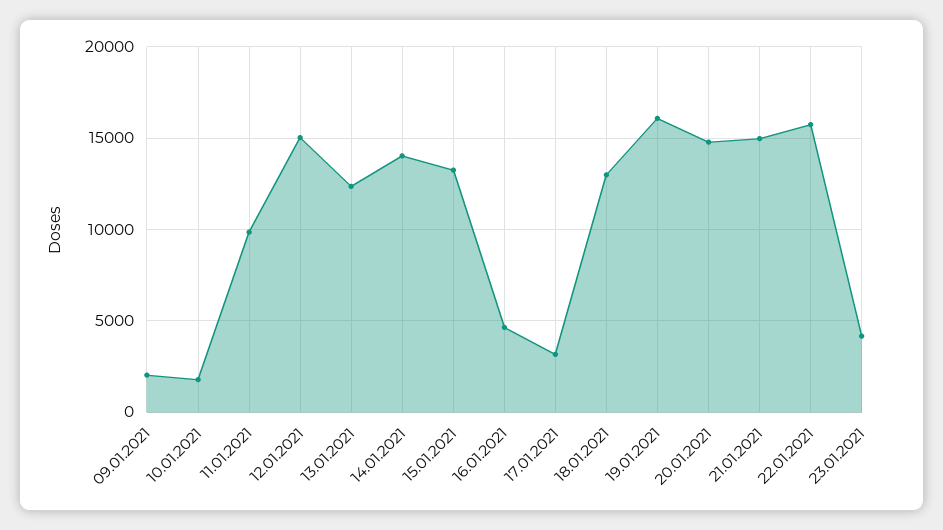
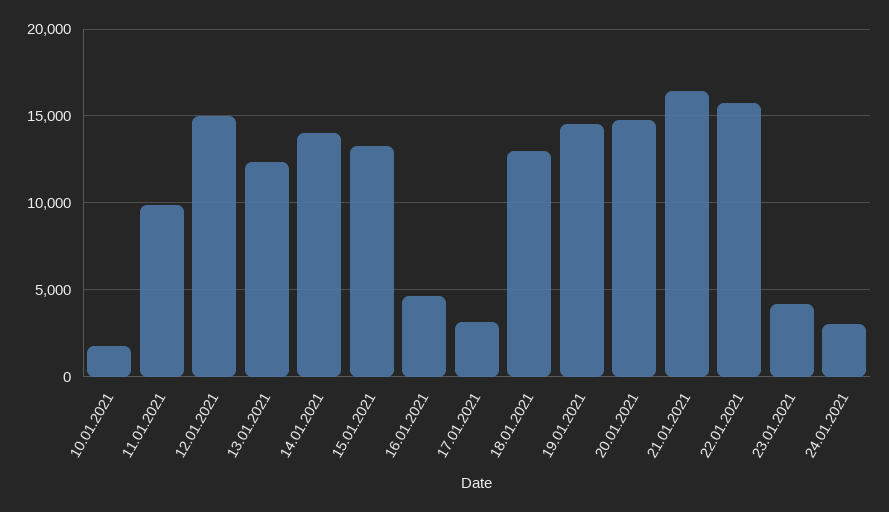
09.01.2021: 2000 -> none
19.01.2021: 16000 -> 14500
21.01.2021: 15000 -> 16500
24.01.2021: none -> 3000

